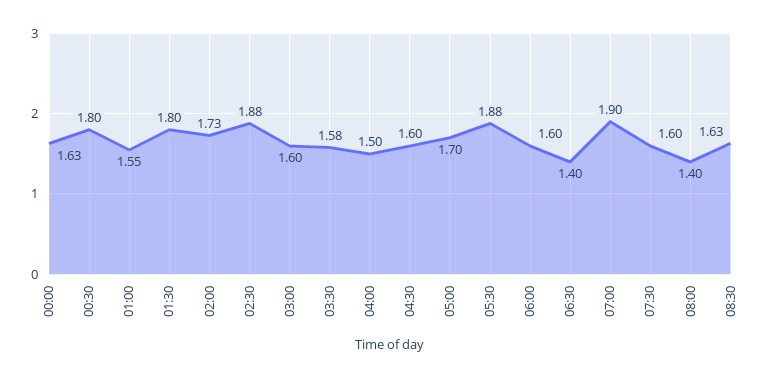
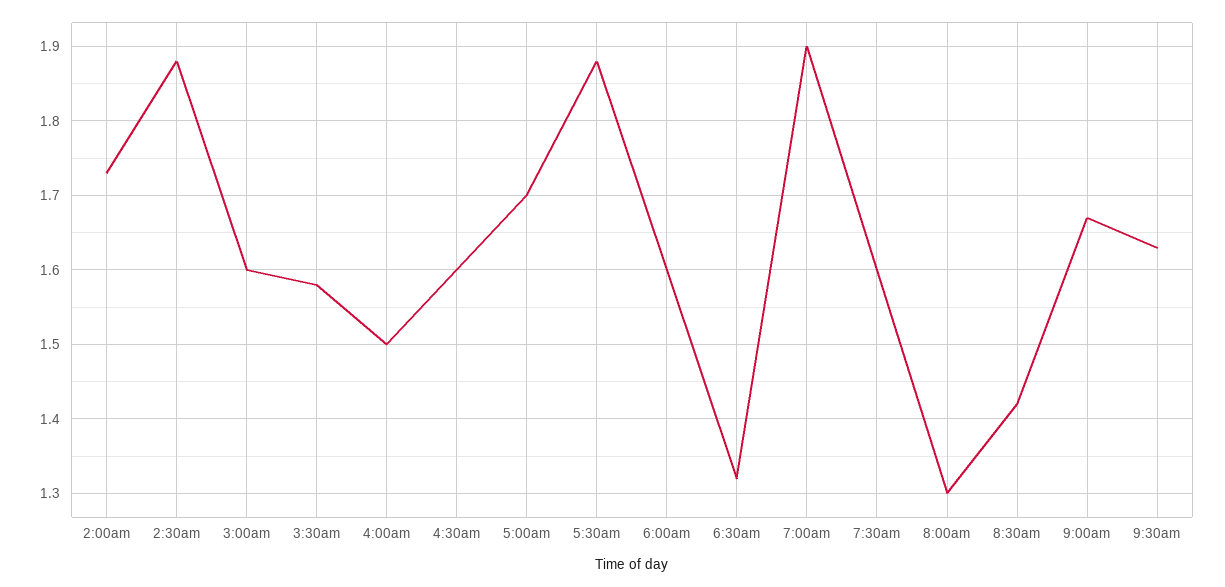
00:00: 1.63 -> none
00:30: 1.8 -> none
01:00: 1.55 -> none
01:30: 1.8 -> none
06:30: 1.4 -> 1.32
08:00: 1.4 -> 1.3
08:30: 1.63 -> 1.42
9:00am: none -> 1.67
9:30am: none -> 1.63

